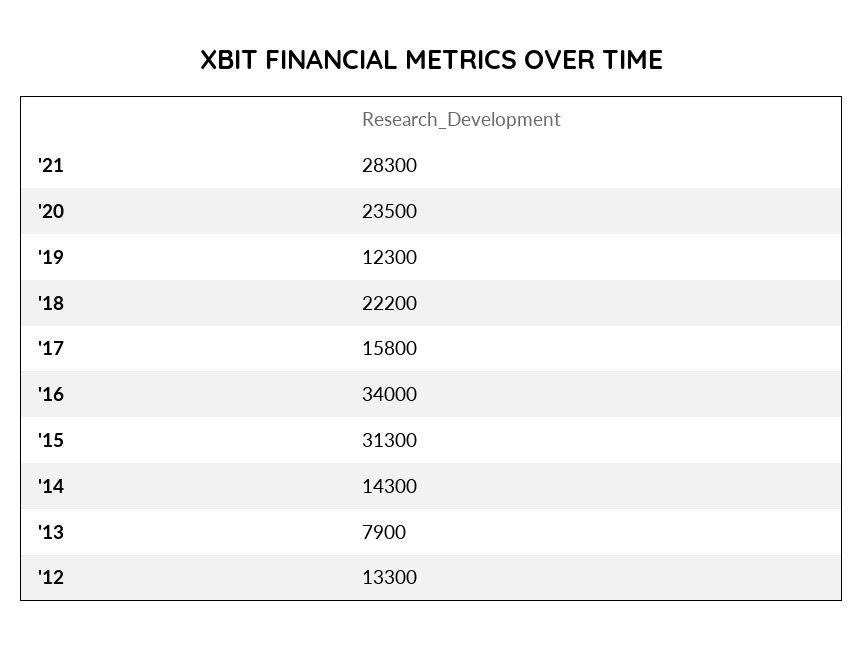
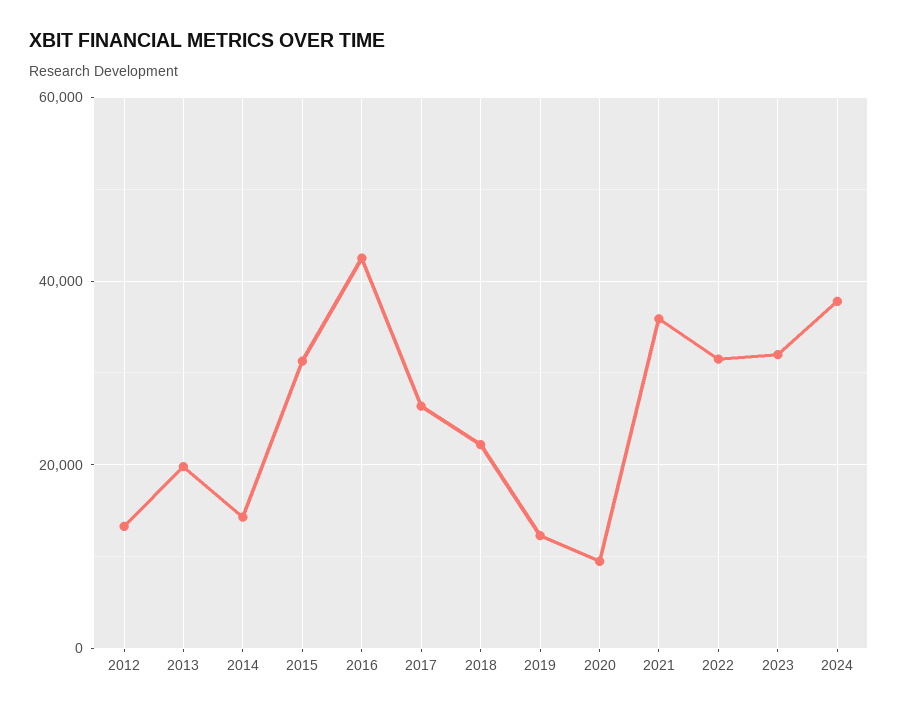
'21: 28300 -> 36000
'20: 23500 -> 10000
'17: 15800 -> 26000
'16: 34000 -> 42000
'13: 7900 -> 20000
2022: none -> 32000
2023: none -> 32000
2024: none -> 38000

